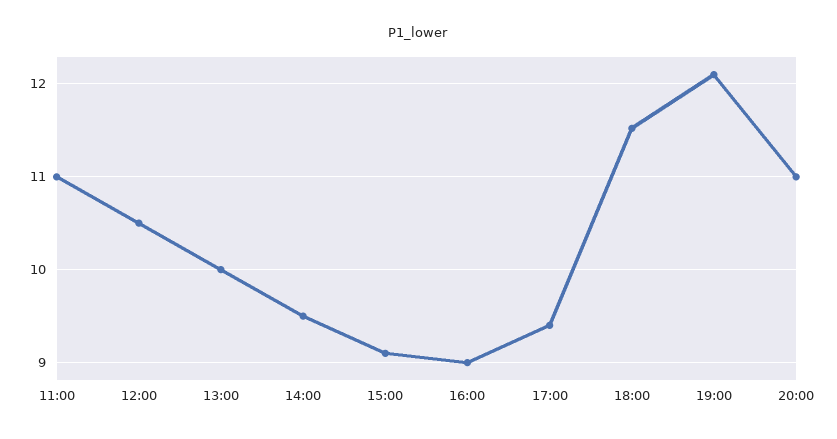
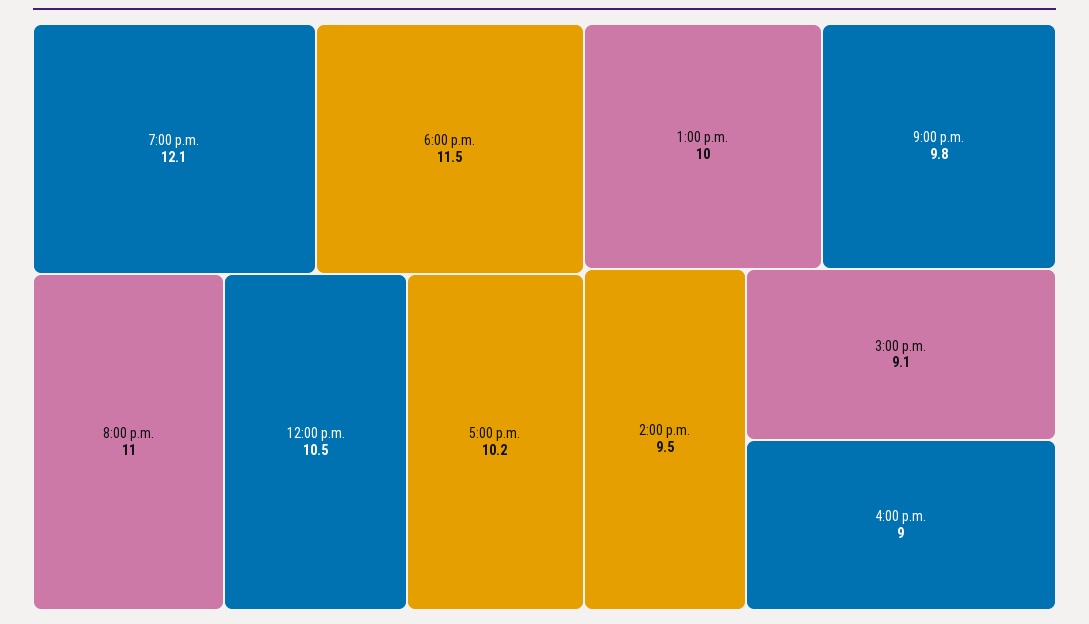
11:00: 11 -> none
17:00: 9.4 -> 10.2
9:00 p.m.: none -> 9.8

